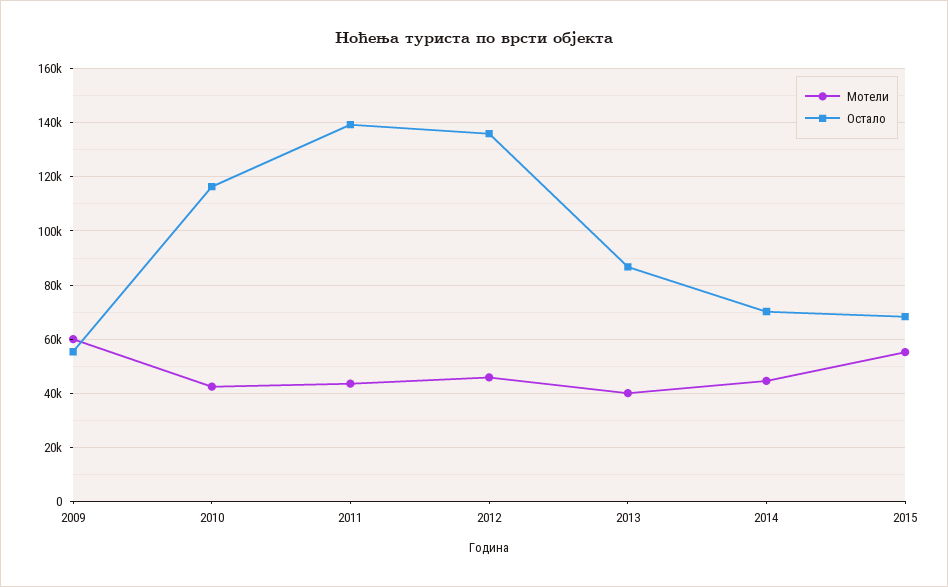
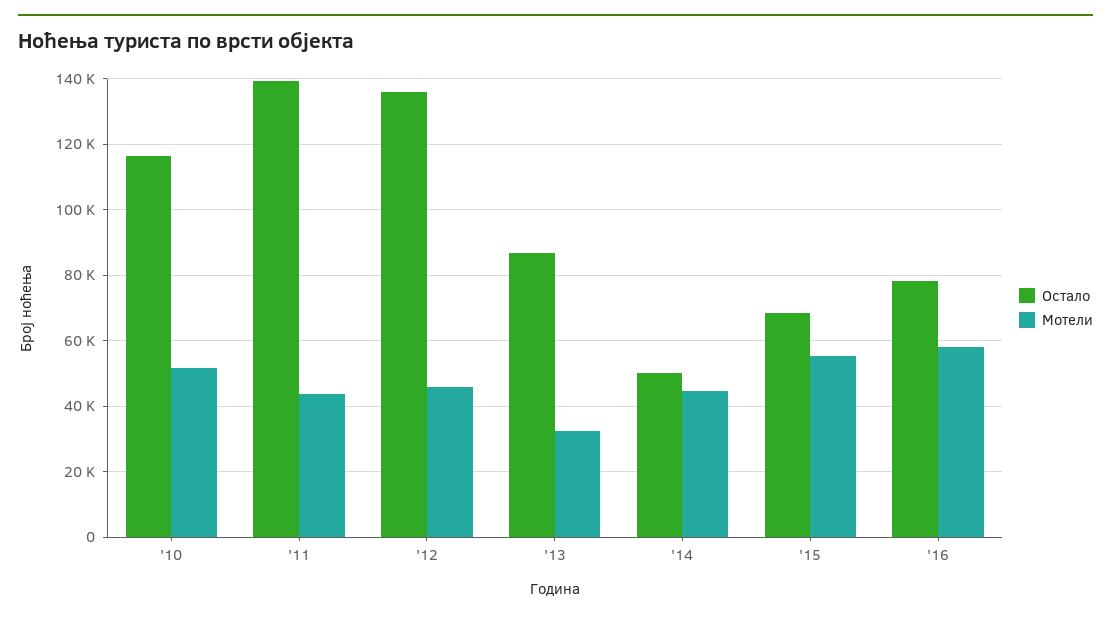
Мотели, 2009: 60000 -> none
Остало, 2009: 55000 -> none
Мотели, 2010: 42500 -> 52000
Мотели, 2013: 40000 -> 32000
Остало, 2014: 70000 -> 50000
Остало, '16: none -> 78000
Мотели, '16: none -> 58000

